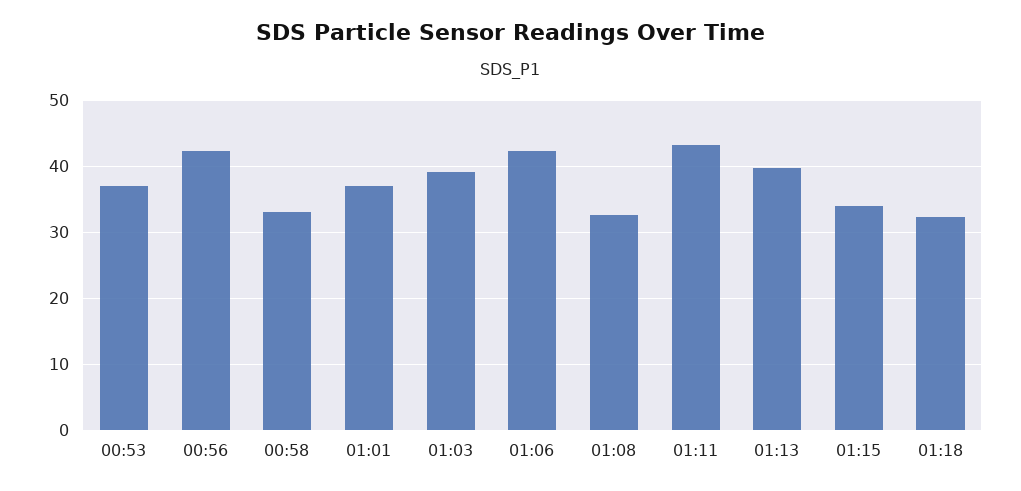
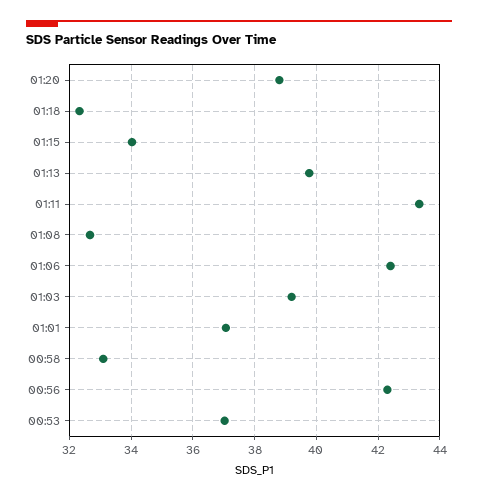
01:20: none -> 38.8

